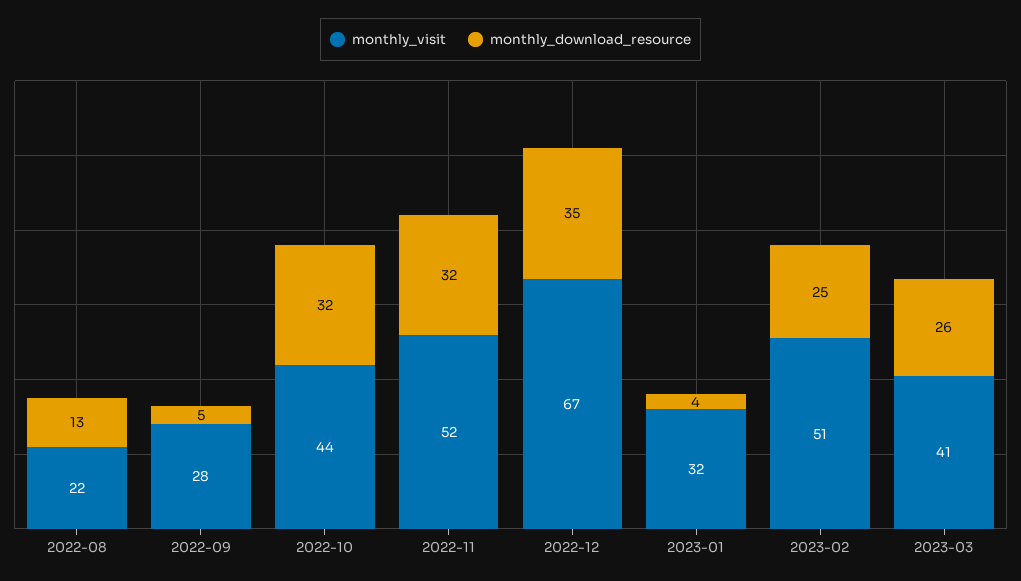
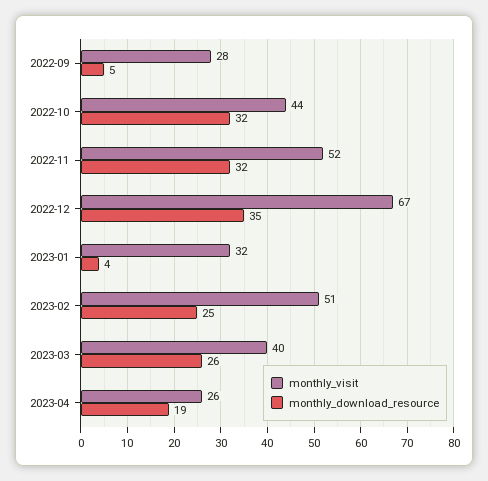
monthly_visit, 2022-08: 22 -> none
monthly_download_resource, 2022-08: 13 -> none
monthly_visit, 2023-03: 41 -> 40
monthly_visit, 2023-04: none -> 26
monthly_download_resource, 2023-04: none -> 19

